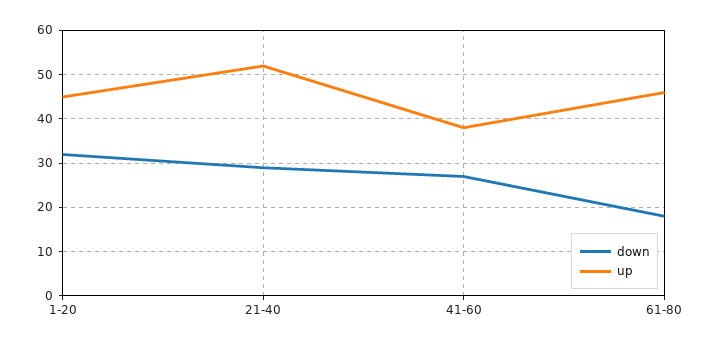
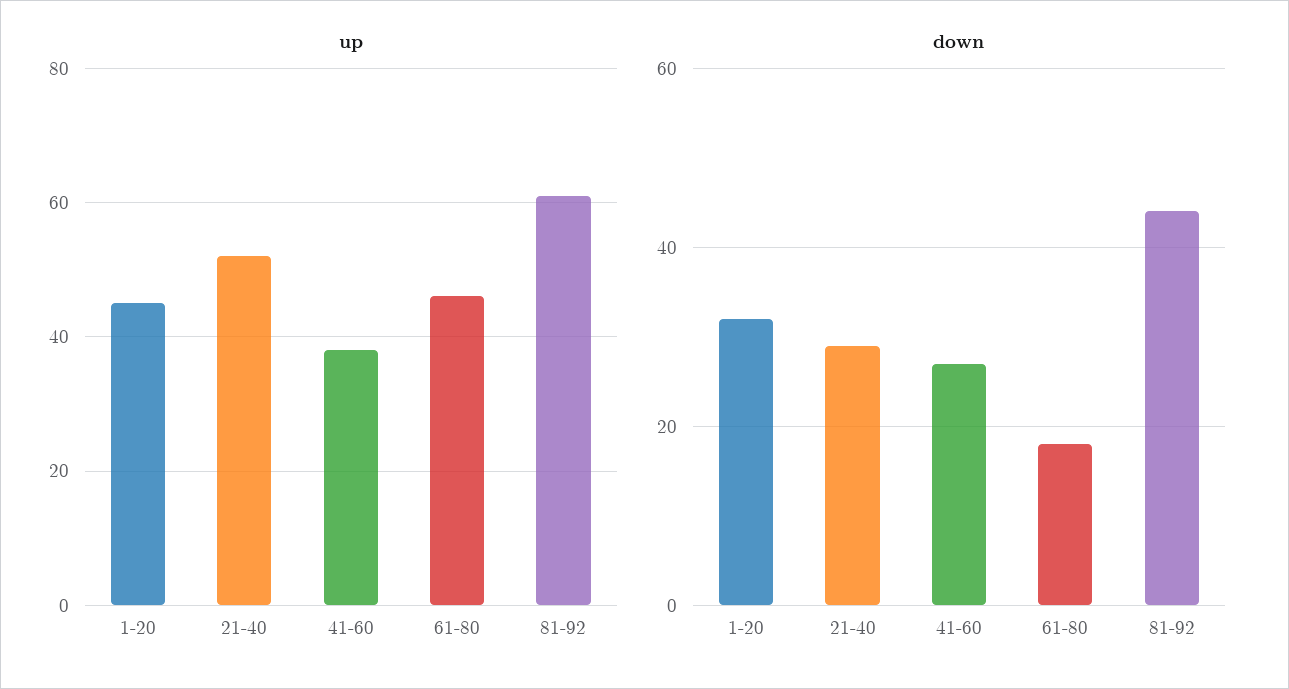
up, 81-92: none -> 60
down, 81-92: none -> 45

